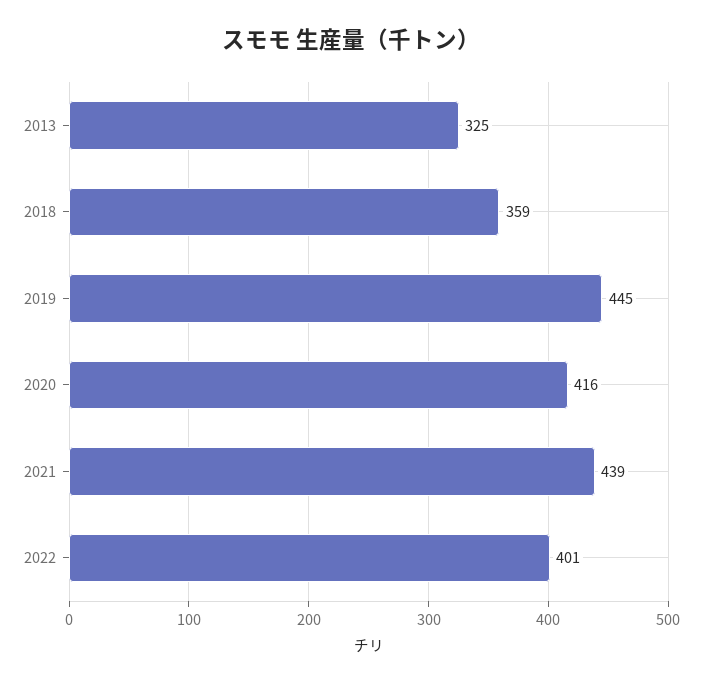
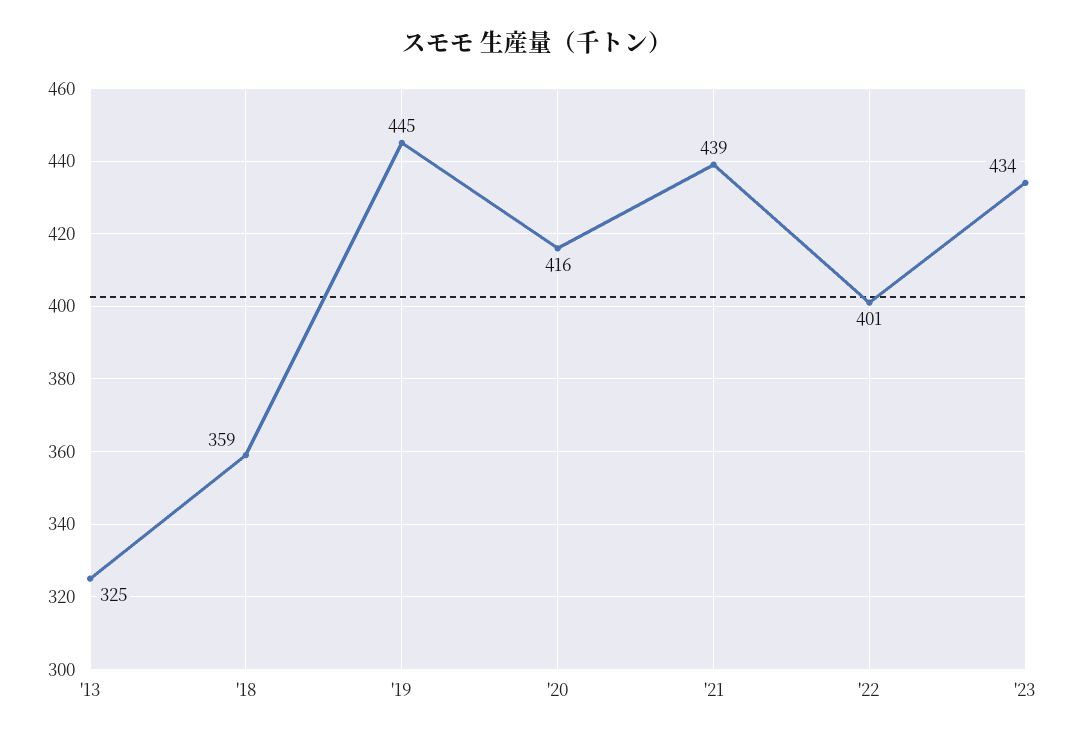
'23: none -> 434

